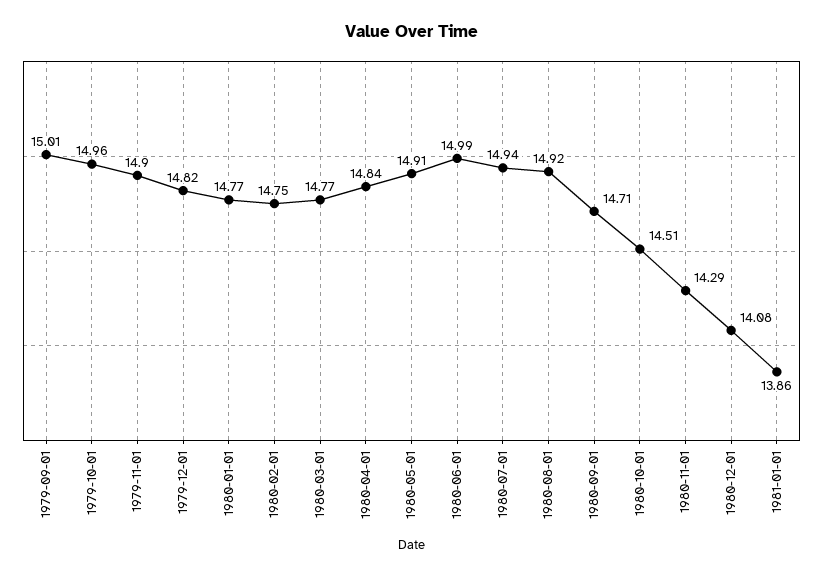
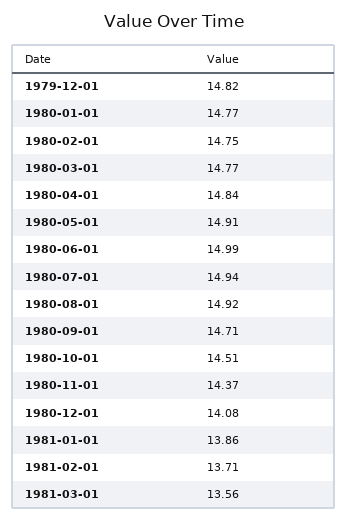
1979-09-01: 15.01 -> none
1979-10-01: 14.96 -> none
1979-11-01: 14.9 -> none
1980-11-01: 14.29 -> 14.37
1981-02-01: none -> 13.71
1981-03-01: none -> 13.56

